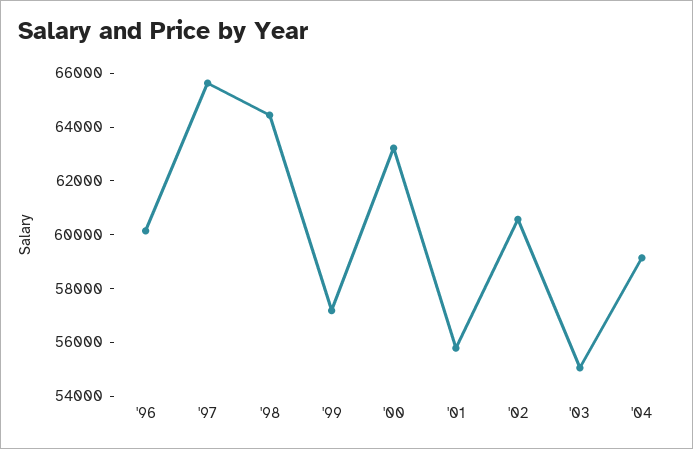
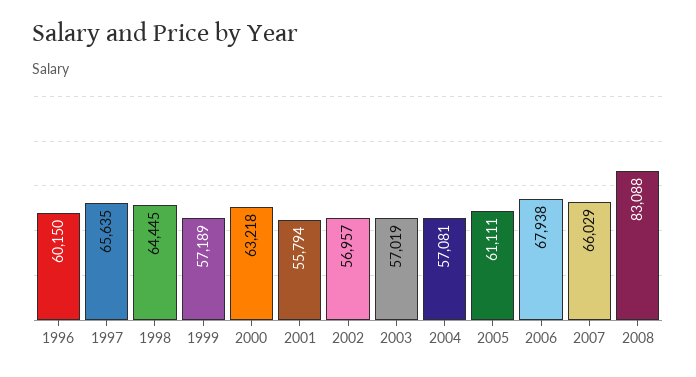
'02: 60500 -> 56957
'03: 55000 -> 57019
'04: 59000 -> 57081
2005: none -> 61111
2006: none -> 67938
2007: none -> 66029
2008: none -> 83088

